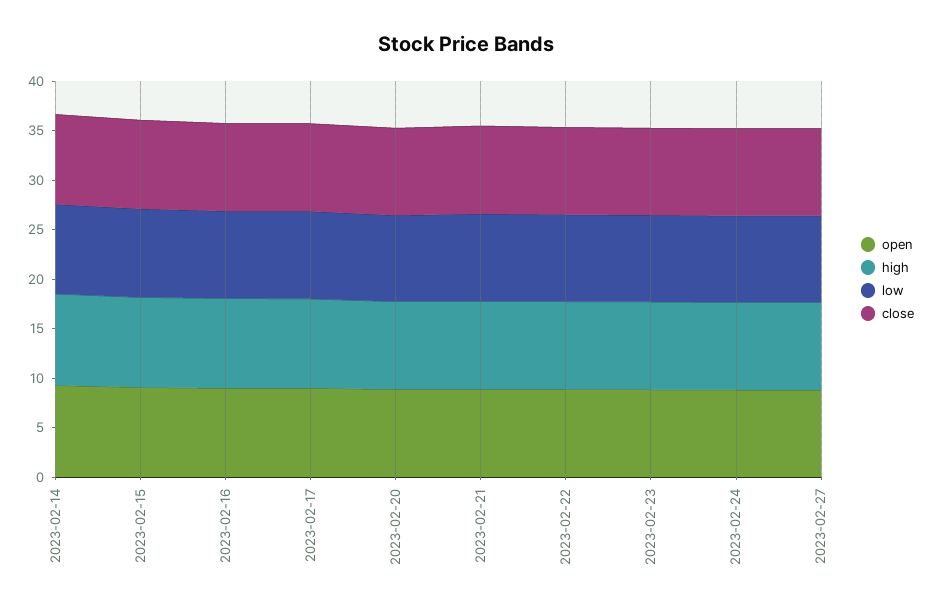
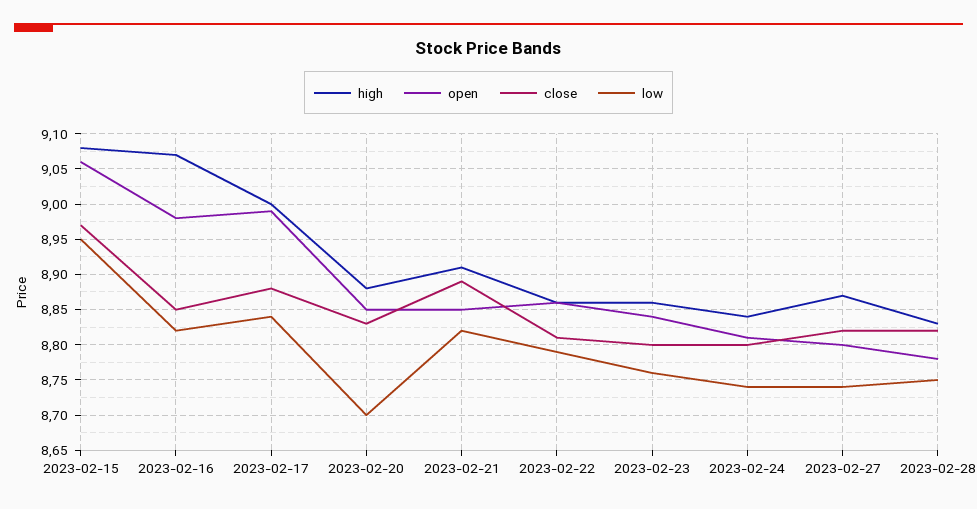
open, 2023-02-14: 9 -> none
high, 2023-02-14: 9 -> none
low, 2023-02-14: 9 -> none
close, 2023-02-14: 9 -> none
high, 2023-02-28: none -> 8.83
open, 2023-02-28: none -> 8.78
close, 2023-02-28: none -> 8.82
low, 2023-02-28: none -> 8.75

